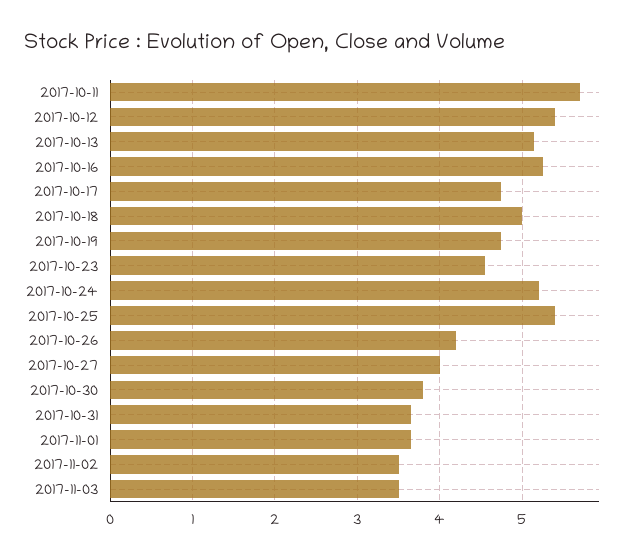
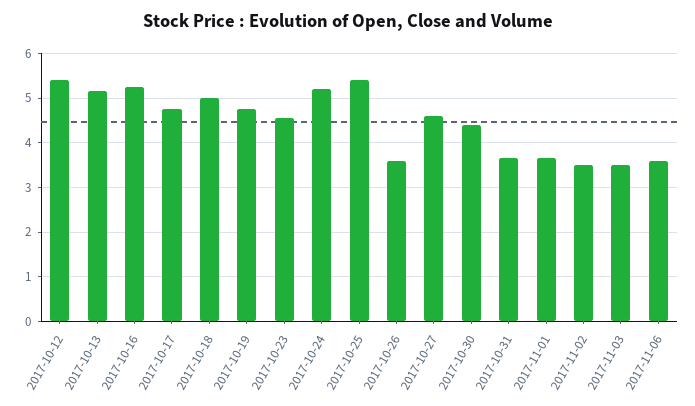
2017-10-11: 5.7 -> none
2017-10-26: 4.2 -> 3.6
2017-10-27: 4 -> 4.6
2017-10-30: 3.8 -> 4.4
2017-11-06: none -> 3.6

